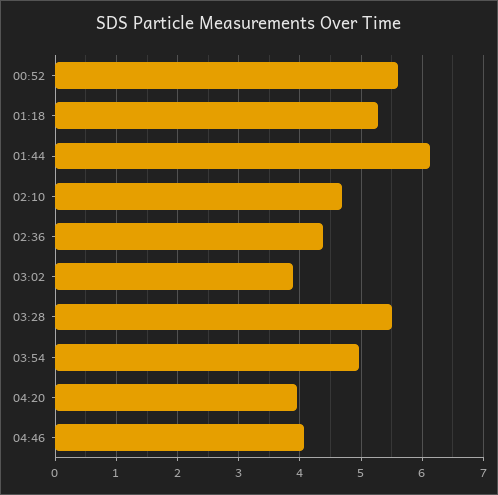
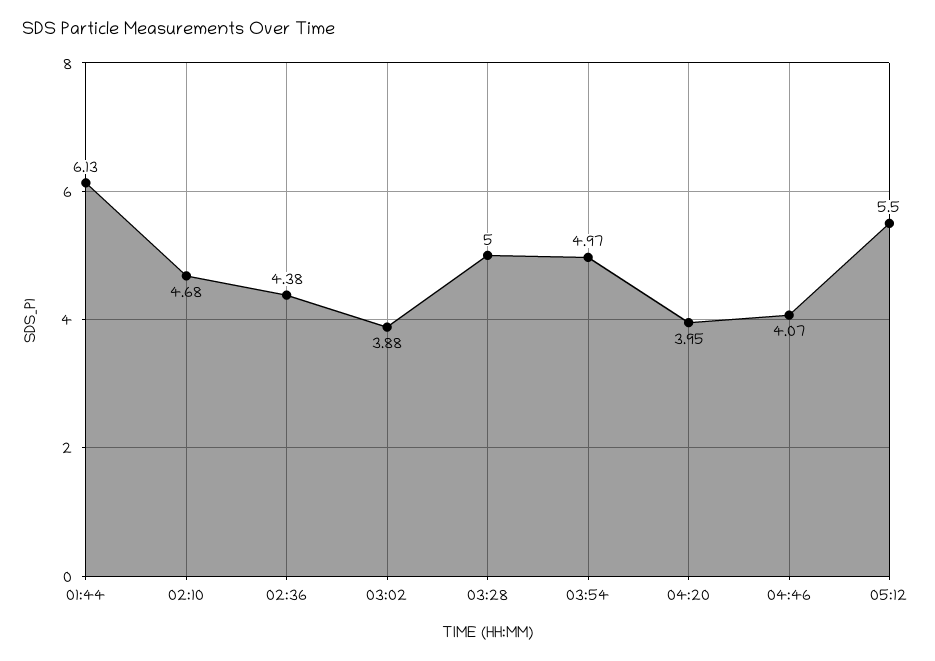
00:52: 5.6 -> none
01:18: 5.3 -> none
03:28: 5.5 -> 5
05:12: none -> 5.5

